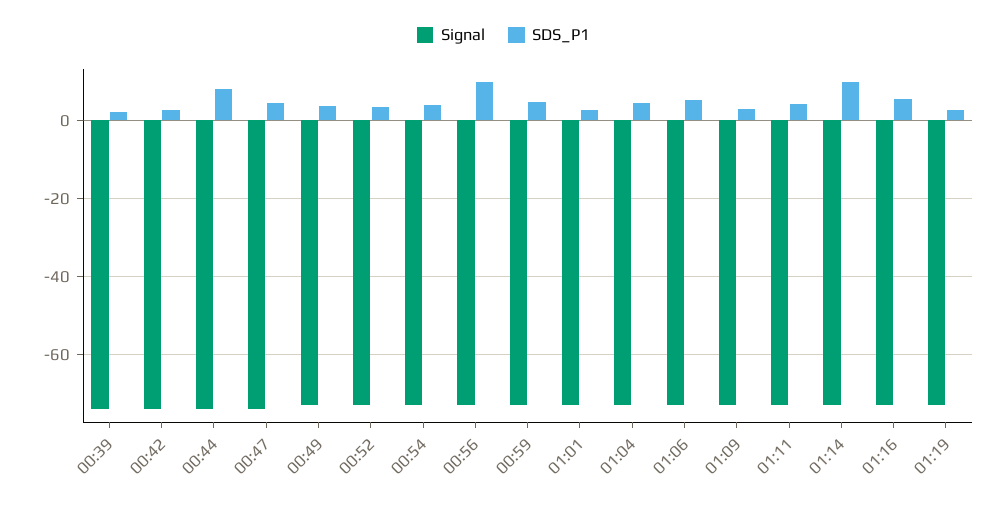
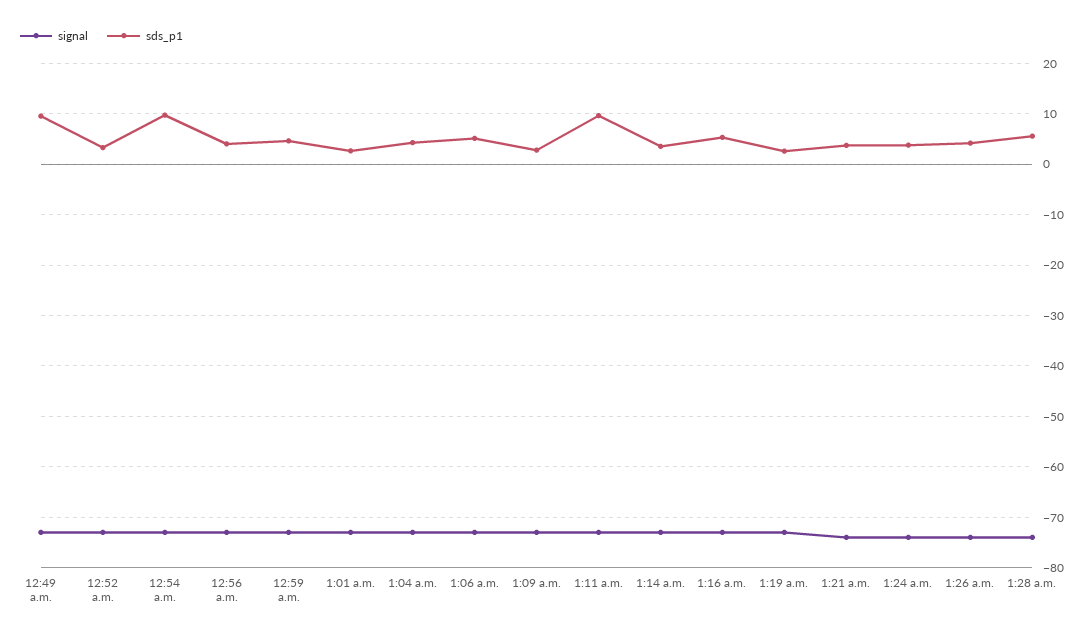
Signal, 00:39: -74 -> none
SDS_P1, 00:39: 2 -> none
Signal, 00:42: -74 -> none
SDS_P1, 00:42: 2 -> none
Signal, 00:44: -74 -> none
SDS_P1, 00:44: 8 -> none
Signal, 00:47: -74 -> none
SDS_P1, 00:47: 4 -> none
SDS_P1, 00:49: 4 -> 10
SDS_P1, 00:54: 4 -> 10
SDS_P1, 00:56: 10 -> 4
SDS_P1, 01:11: 4 -> 10
SDS_P1, 01:14: 10 -> 4
Signal, 1:21 a.m.: none -> -74
SDS_P1, 1:21 a.m.: none -> 4
Signal, 1:24 a.m.: none -> -74
SDS_P1, 1:24 a.m.: none -> 4
Signal, 1:26 a.m.: none -> -74
SDS_P1, 1:26 a.m.: none -> 4
Signal, 1:28 a.m.: none -> -74
SDS_P1, 1:28 a.m.: none -> 6

